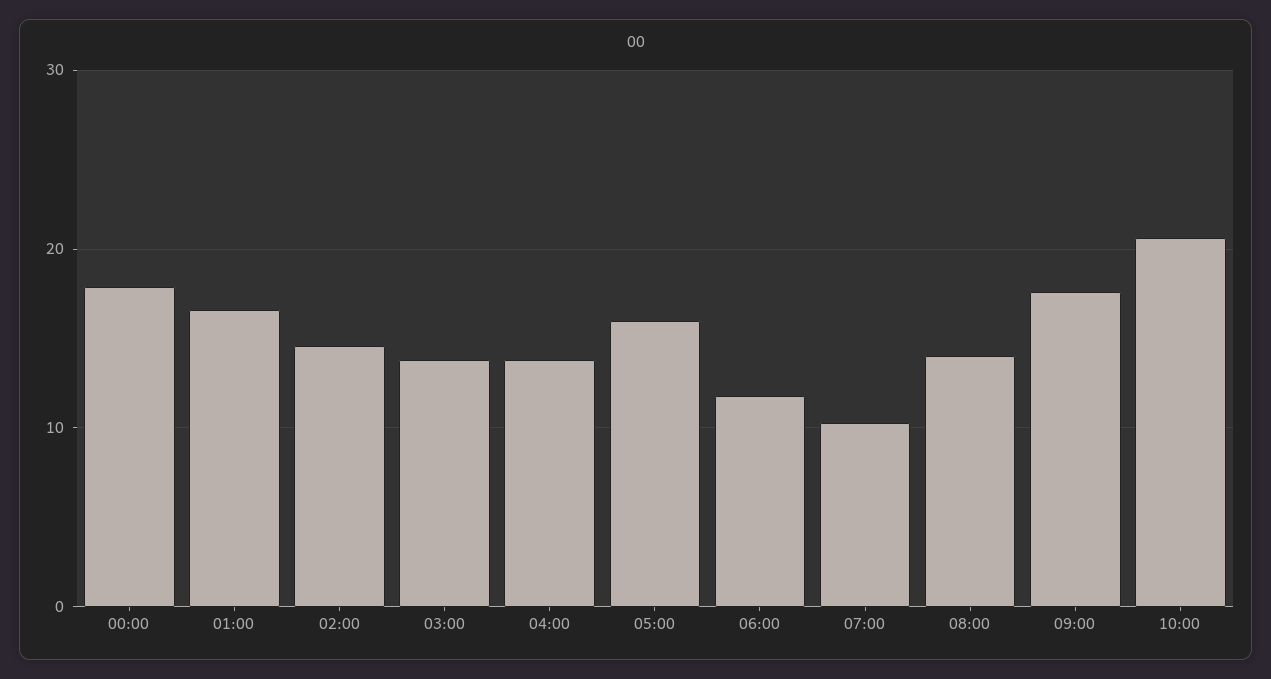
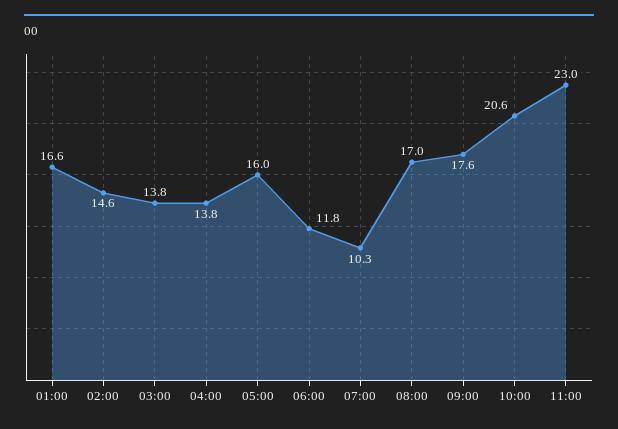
00:00: 18 -> none
08:00: 14 -> 17
11:00: none -> 23

